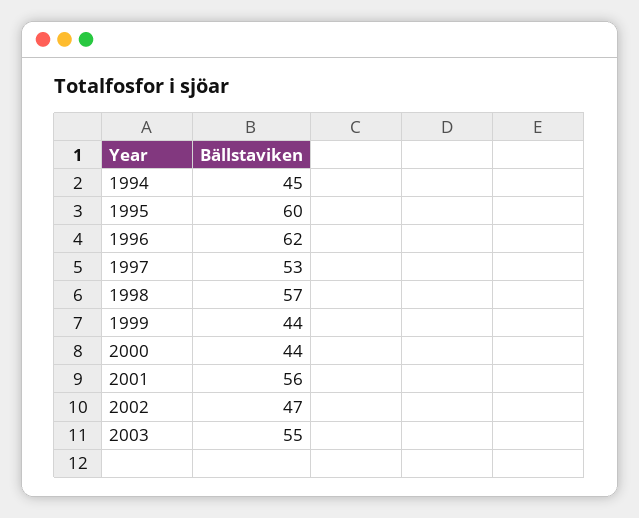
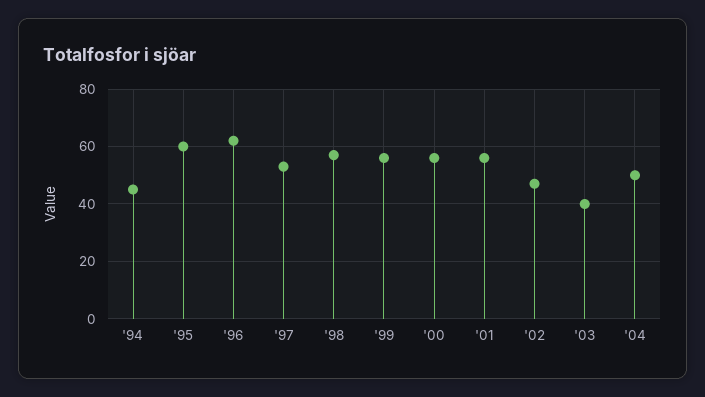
1999: 44 -> 55
2000: 44 -> 55
2003: 55 -> 40
'04: none -> 50

